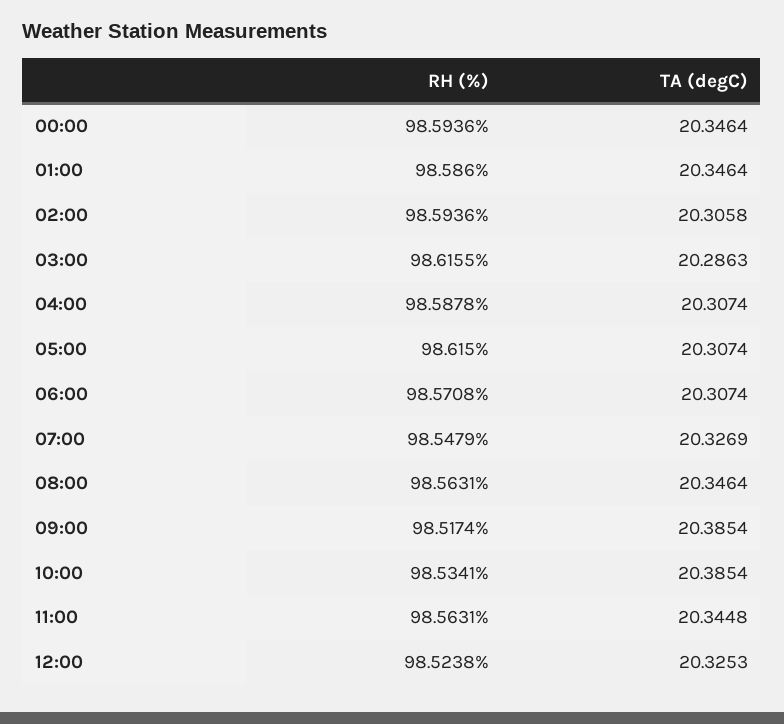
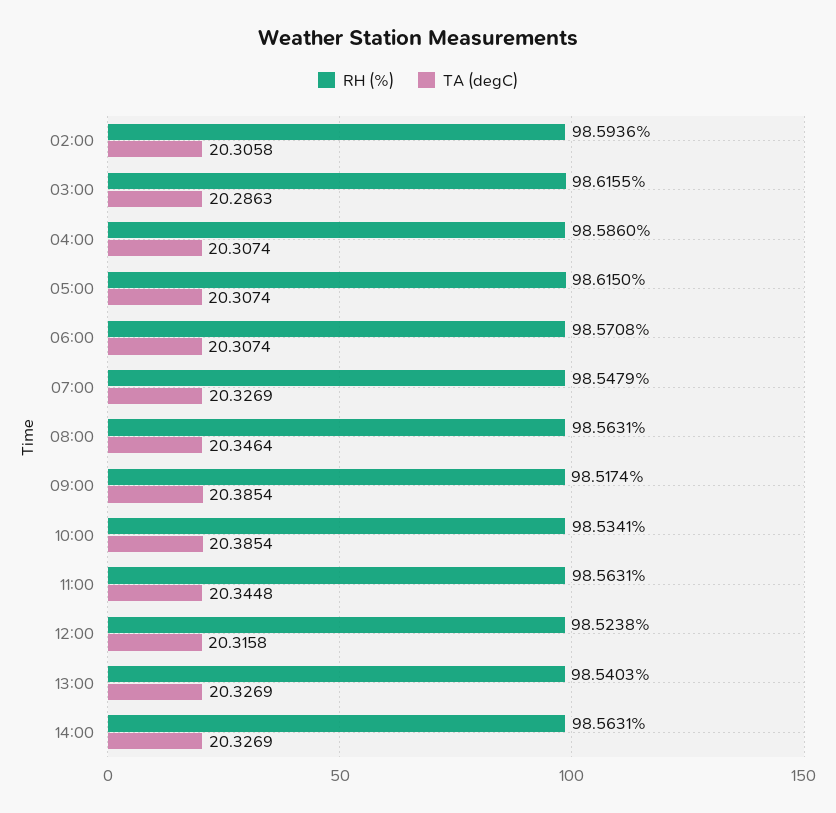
RH (%), 00:00: 98.5936 -> none
TA (degC), 00:00: 20.3464 -> none
RH (%), 01:00: 98.586 -> none
TA (degC), 01:00: 20.3464 -> none
RH (%), 04:00: 98.5878 -> 98.586
TA (degC), 12:00: 20.3253 -> 20.3158
RH (%), 13:00: none -> 98.5403
TA (degC), 13:00: none -> 20.3269
RH (%), 14:00: none -> 98.5631
TA (degC), 14:00: none -> 20.3269

